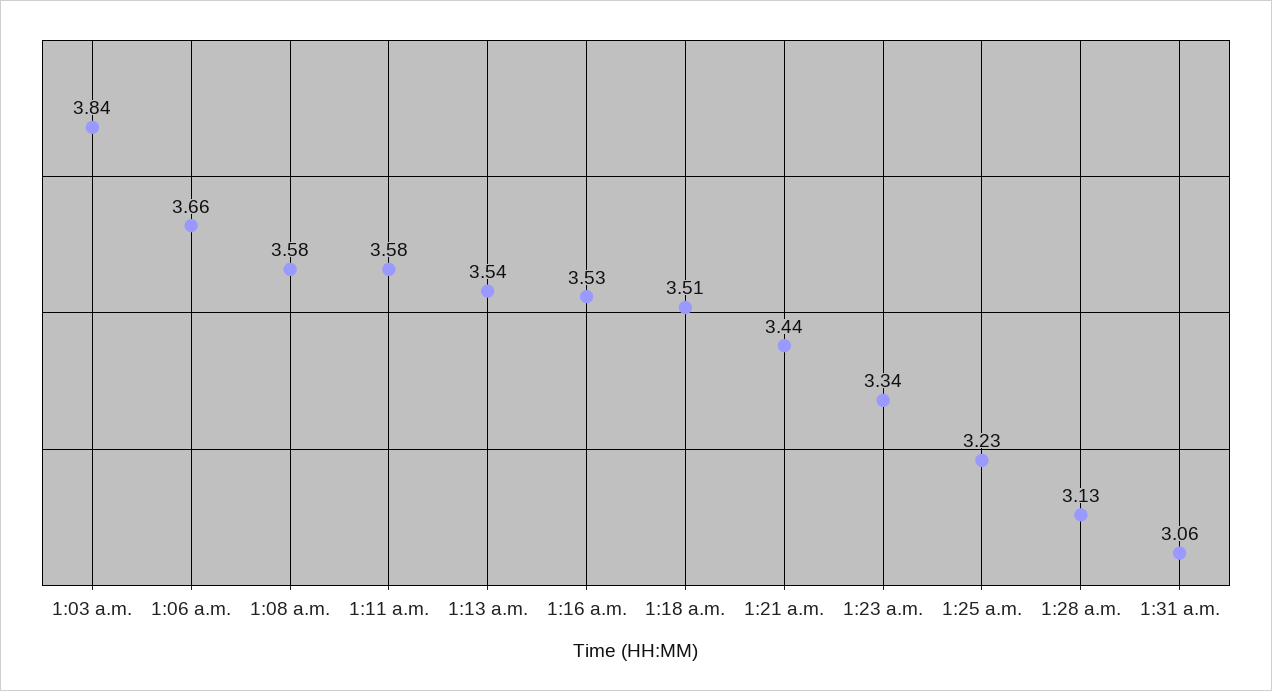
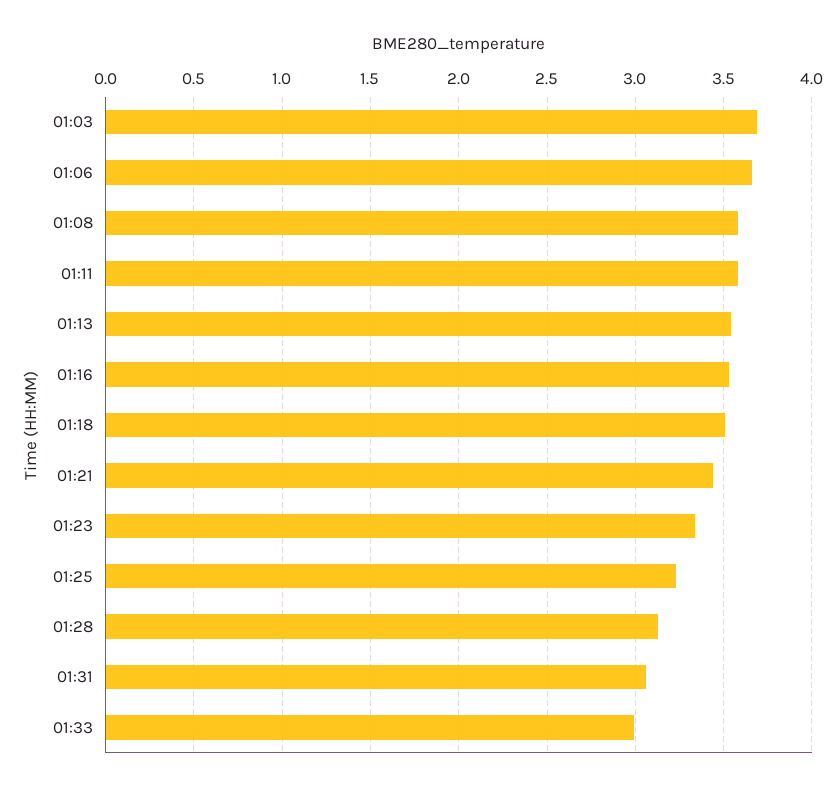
1:03 a.m.: 3.84 -> 3.7
01:33: none -> 3

